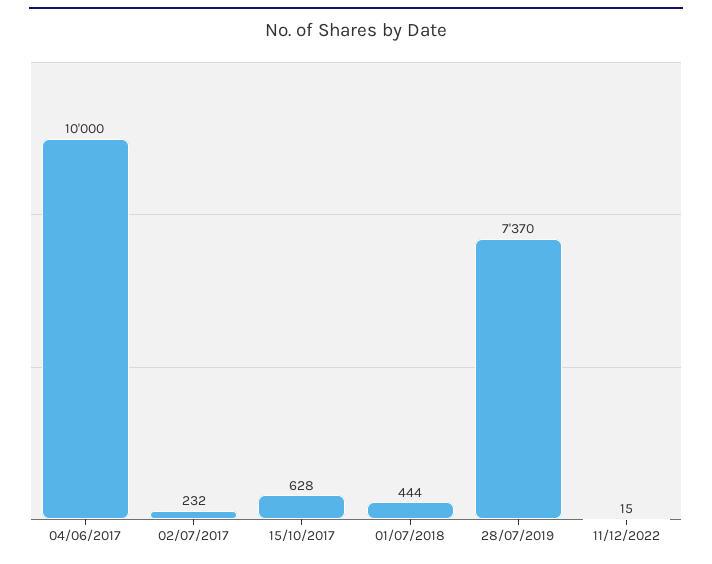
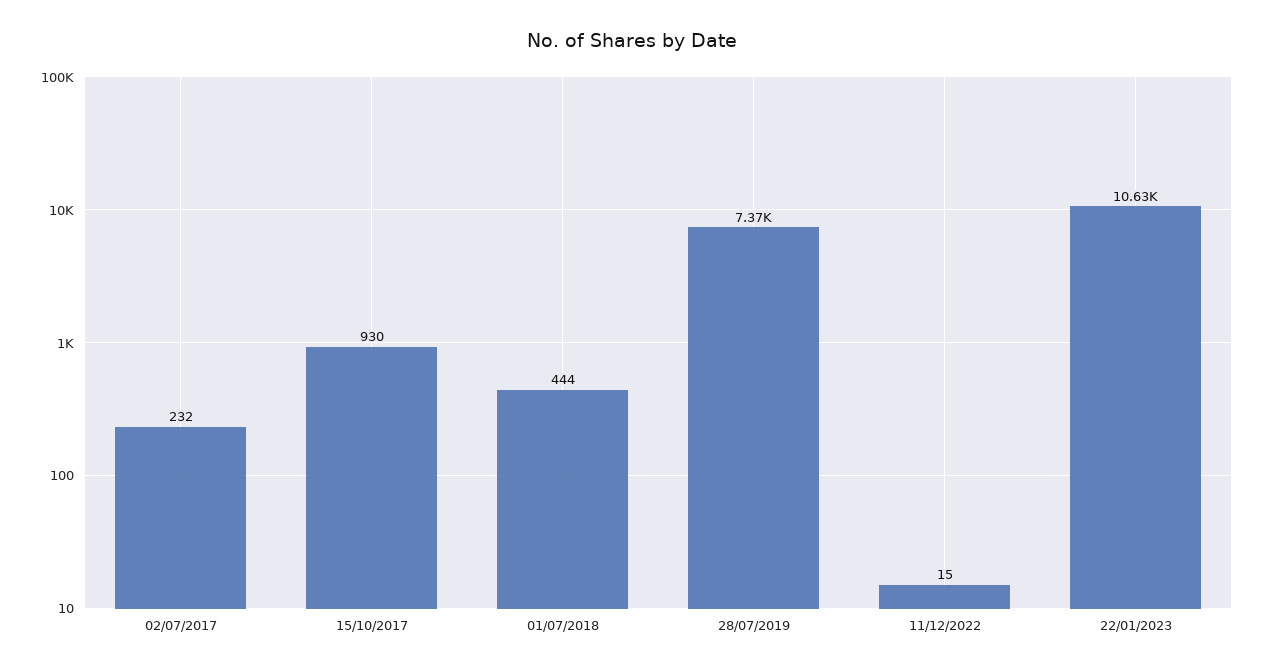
04/06/2017: 10000 -> none
15/10/2017: 628 -> 930
22/01/2023: none -> 10630

